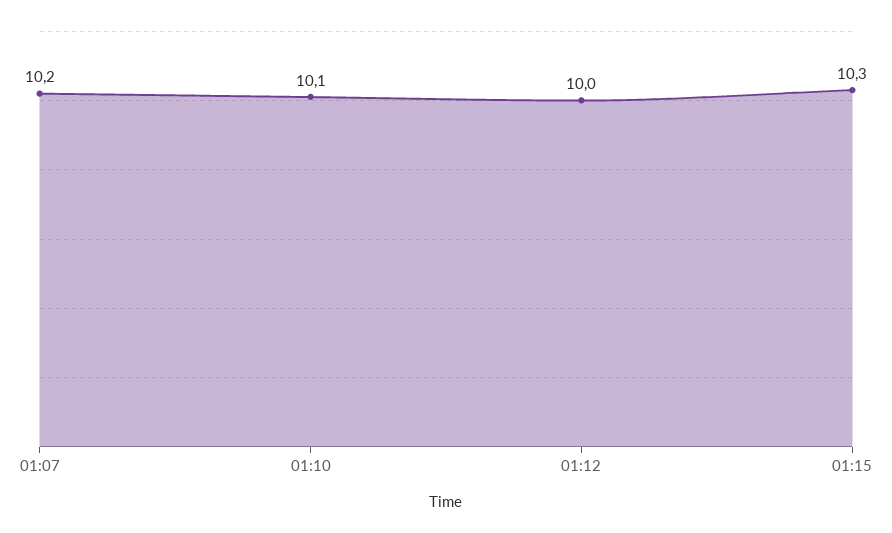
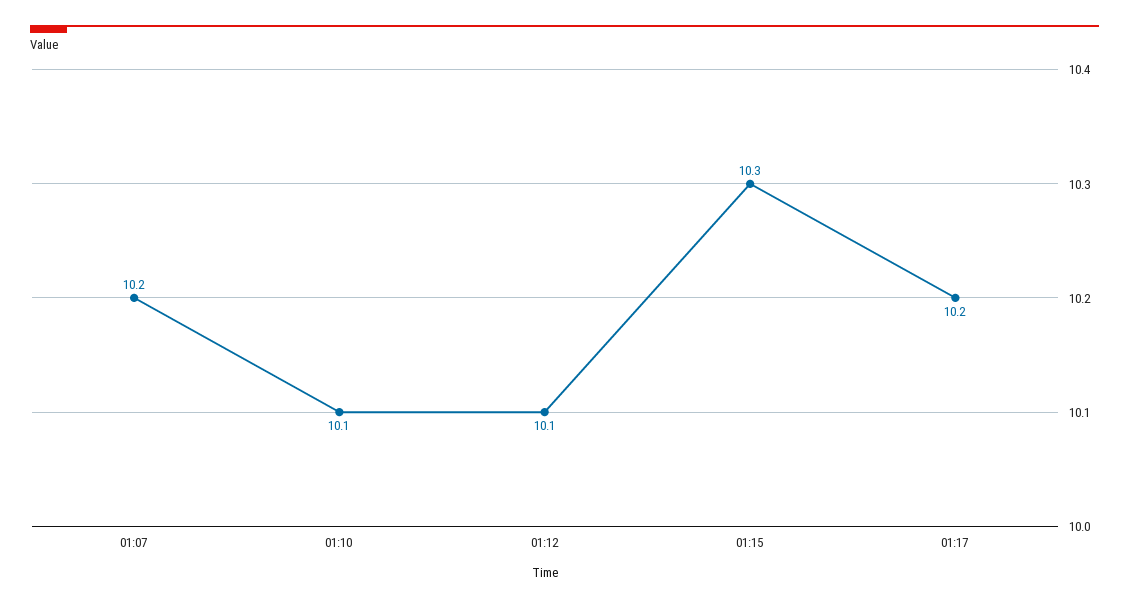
01:12: 10 -> 10.1
01:17: none -> 10.2

